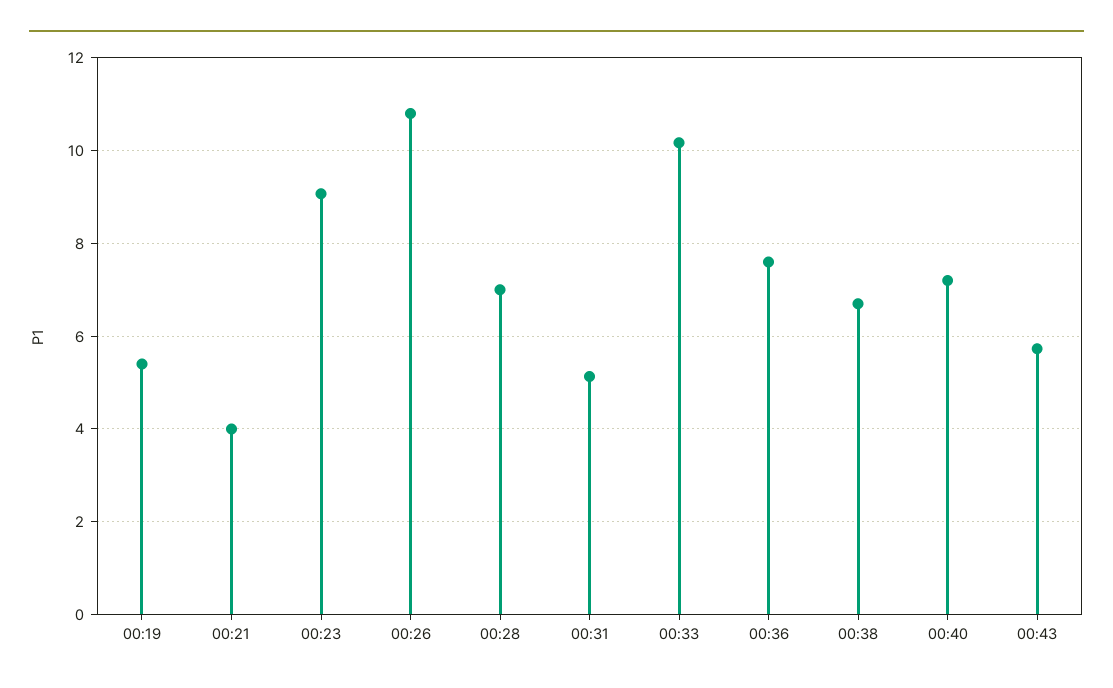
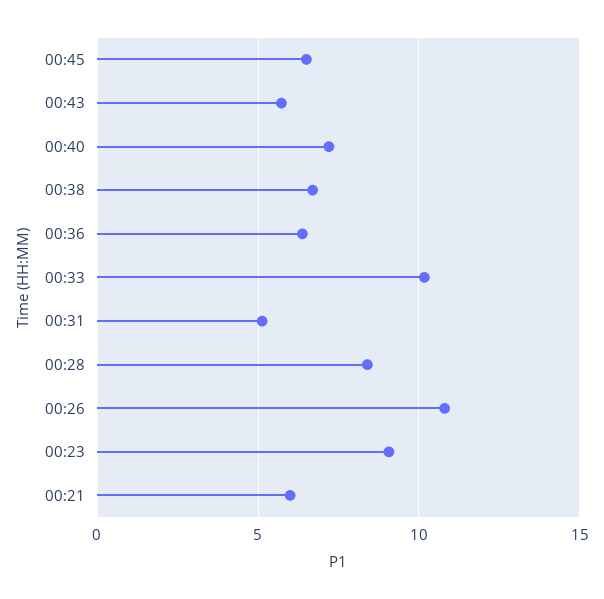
00:19: 5.4 -> none
00:21: 4 -> 6
00:28: 7 -> 8.5
00:36: 7.6 -> 6.5
00:45: none -> 6.5

